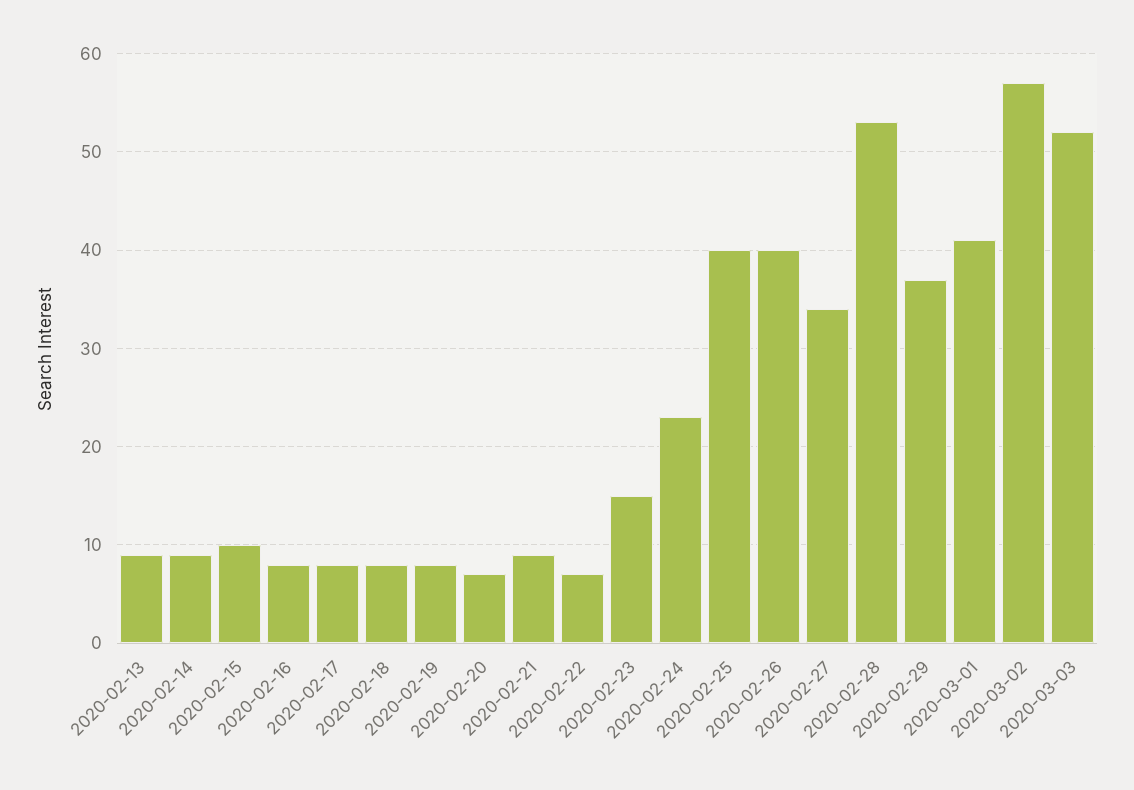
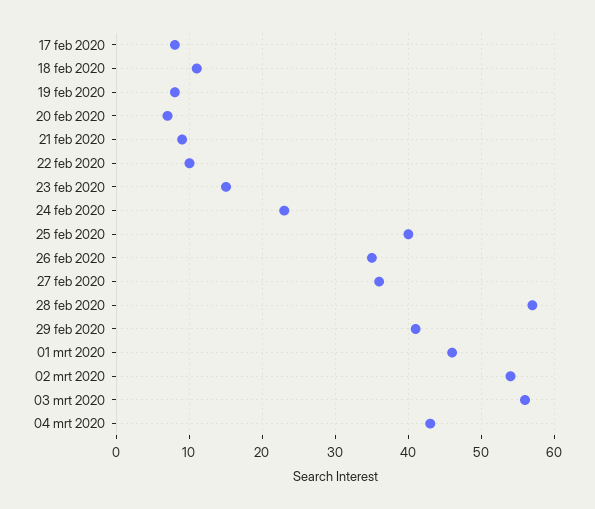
2020-02-13: 9 -> none
2020-02-14: 9 -> none
2020-02-15: 10 -> none
2020-02-16: 8 -> none
2020-02-18: 8 -> 11
2020-02-22: 7 -> 10
2020-02-26: 40 -> 35
2020-02-27: 34 -> 36
2020-02-28: 53 -> 57
2020-02-29: 37 -> 41
2020-03-01: 41 -> 46
2020-03-02: 57 -> 54
2020-03-03: 52 -> 56
04 mrt 2020: none -> 43

